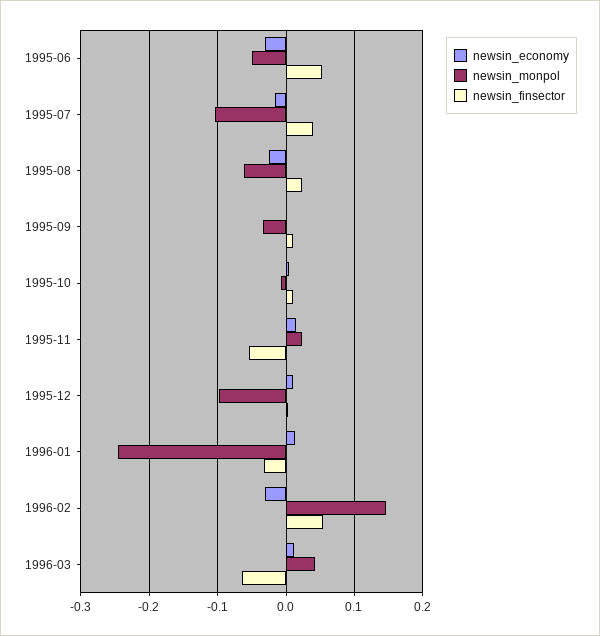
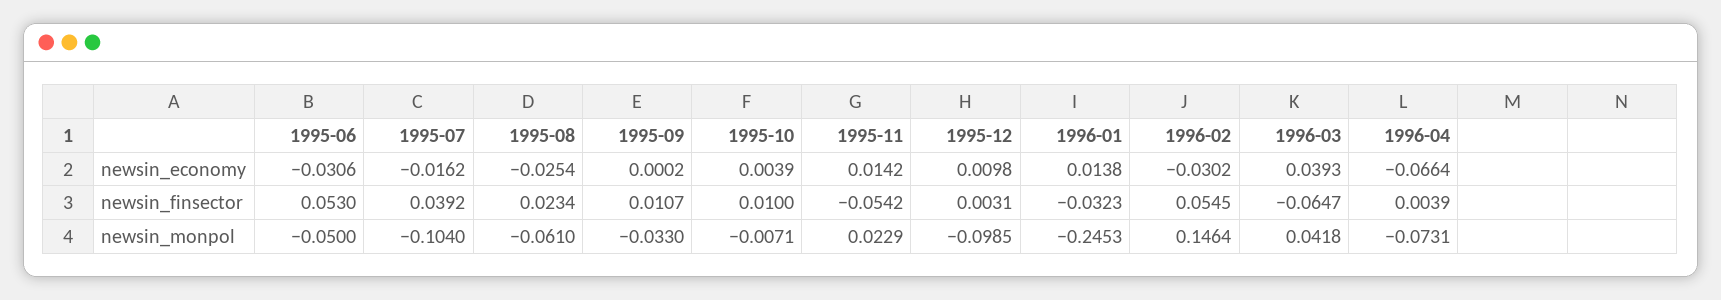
newsin_economy, 1996-03: 0.01 -> 0.0393
newsin_economy, 1996-04: none -> -0.0664
newsin_finsector, 1996-04: none -> 0.0039
newsin_monpol, 1996-04: none -> -0.0731

